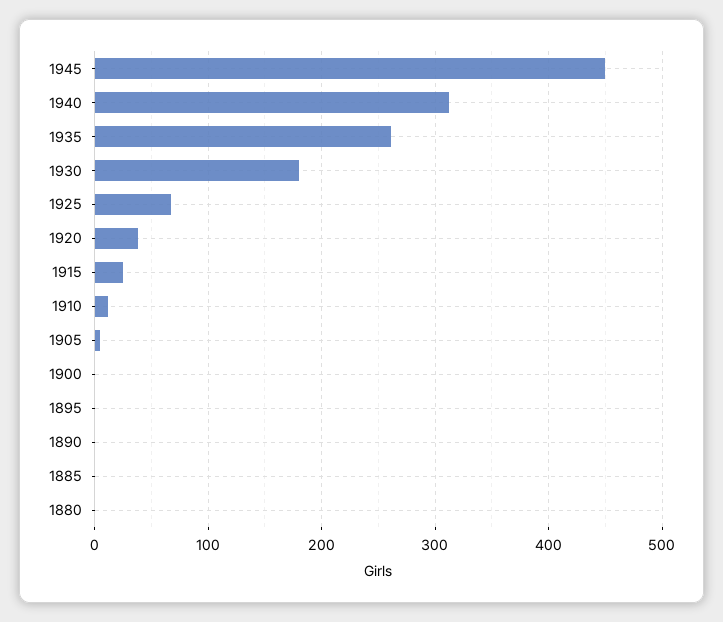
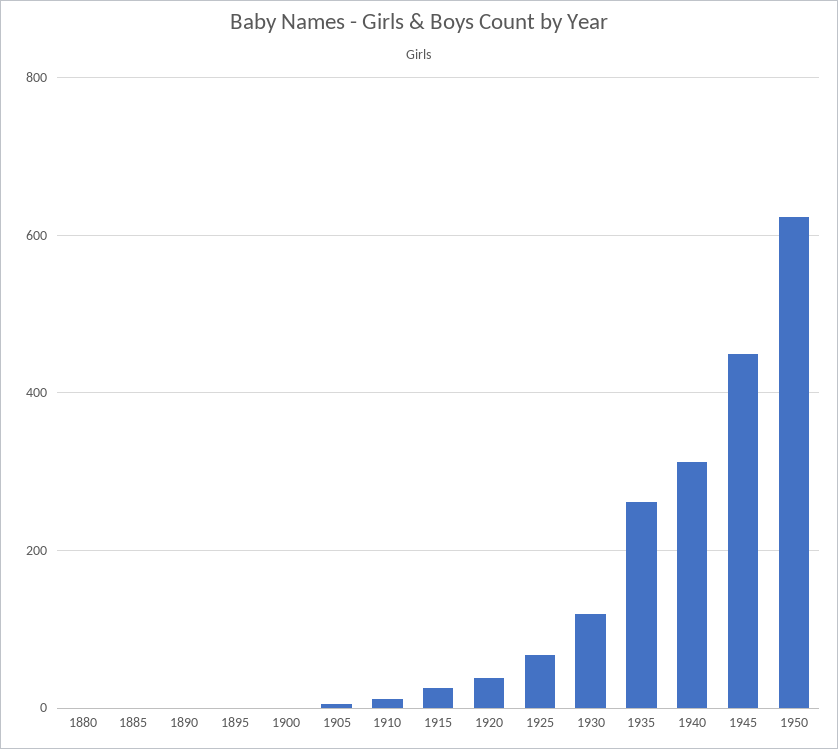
1930: 180 -> 120
1950: none -> 620

